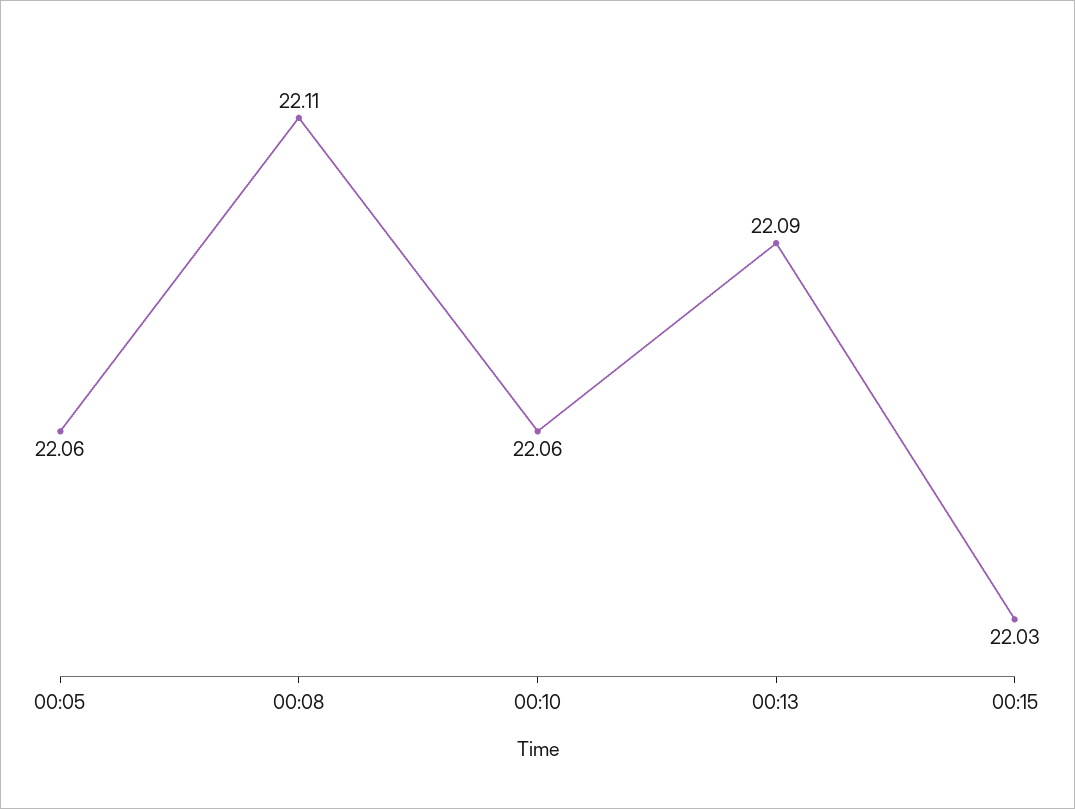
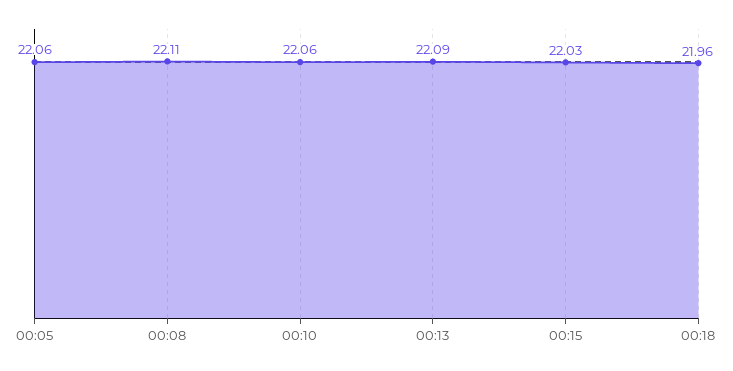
00:18: none -> 21.96

